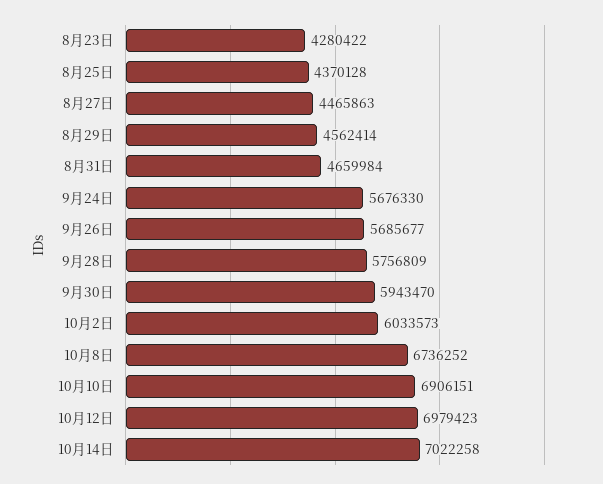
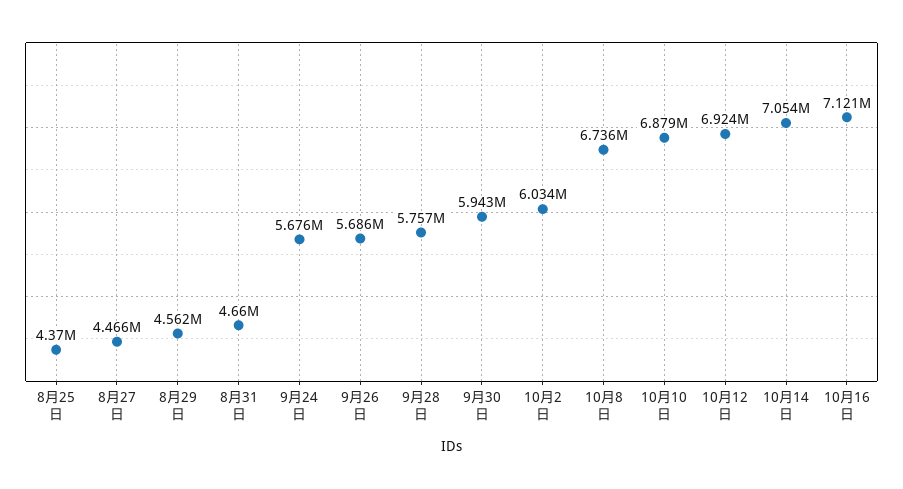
8月23日: 4280422 -> none
10月10日: 6906151 -> 6879000
10月12日: 6979423 -> 6924000
10月14日: 7022258 -> 7054000
10月16日: none -> 7121000

